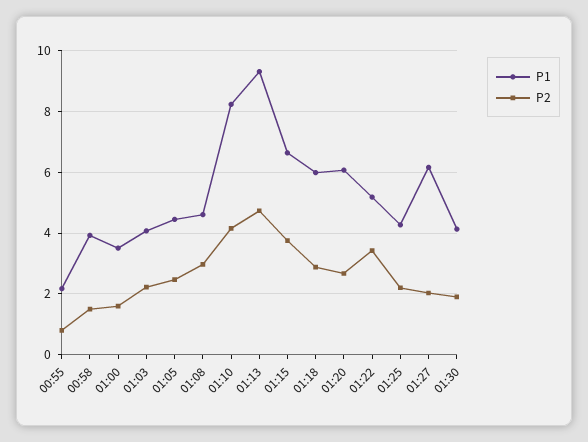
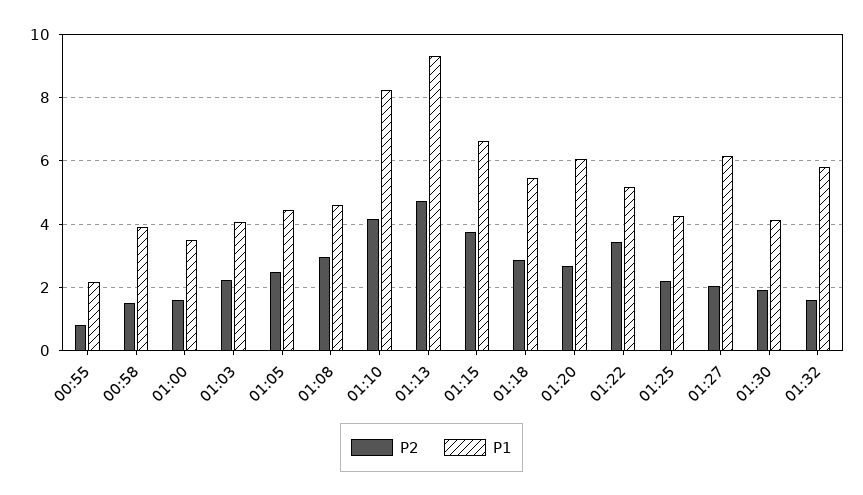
P1, 01:18: 6 -> 5.4
P2, 01:32: none -> 1.6
P1, 01:32: none -> 5.8

